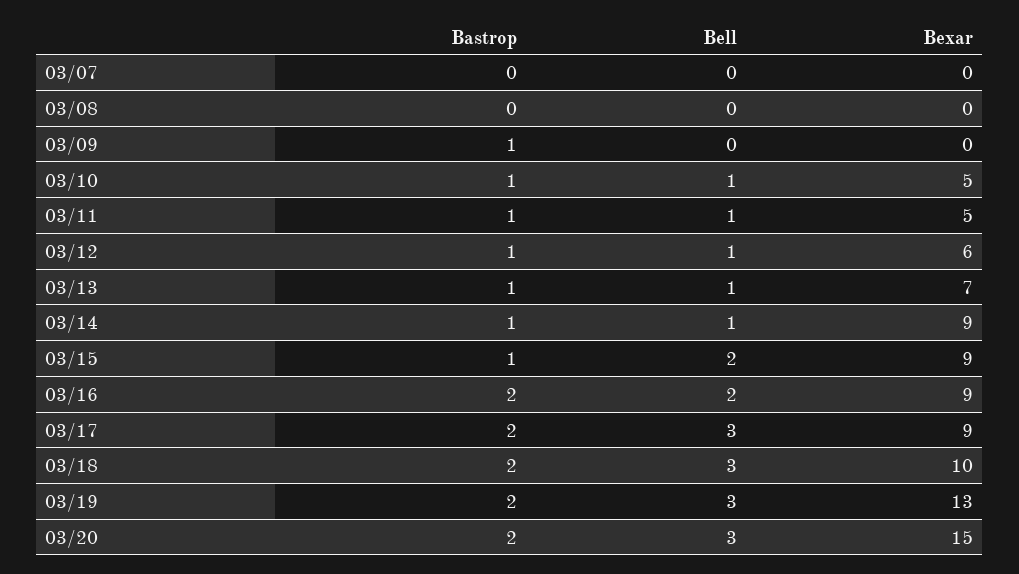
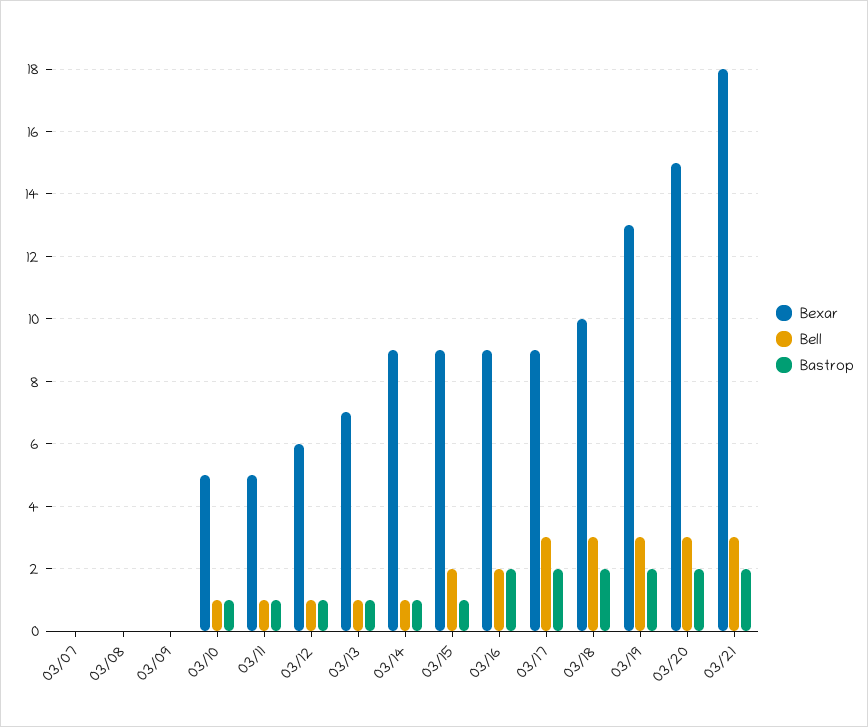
Bastrop, 03/09: 1 -> 0
Bexar, 03/21: none -> 18
Bell, 03/21: none -> 3
Bastrop, 03/21: none -> 2

